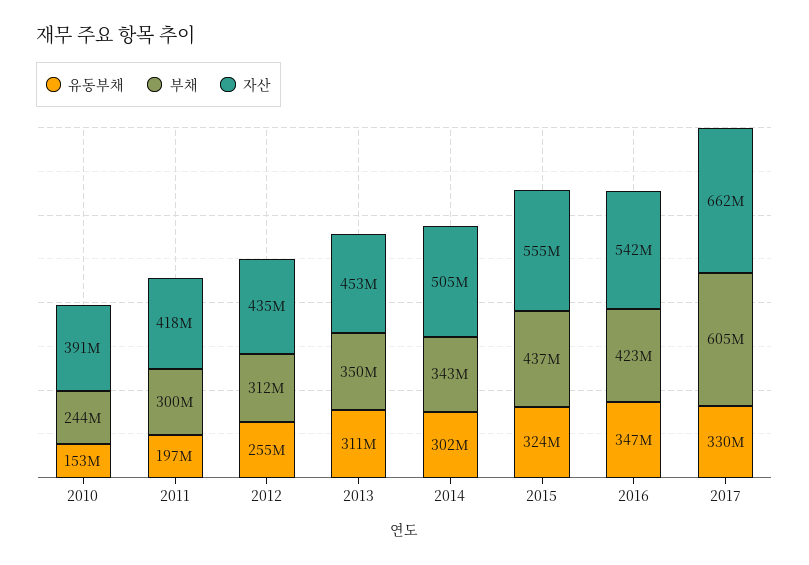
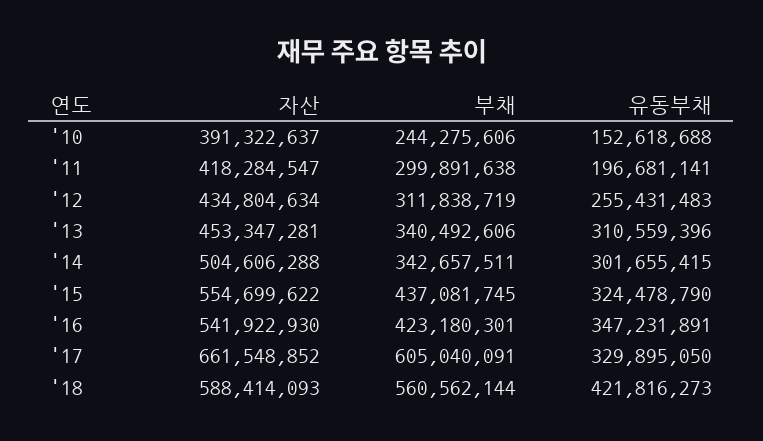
부채, 2013: 350000000 -> 340492606
자산, '18: none -> 588414093
부채, '18: none -> 560562144
유동부채, '18: none -> 421816273

